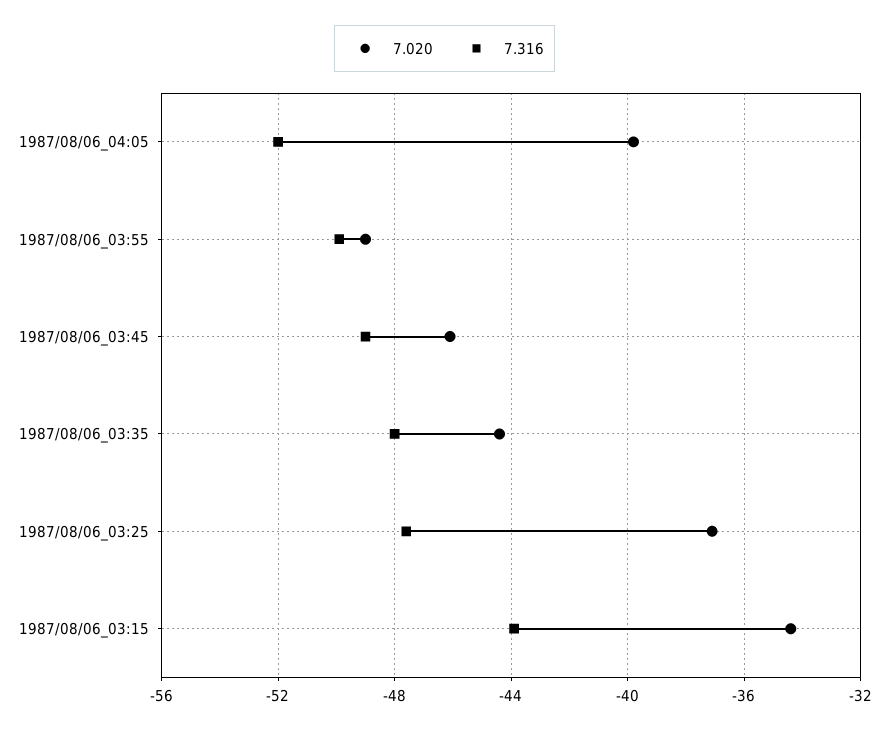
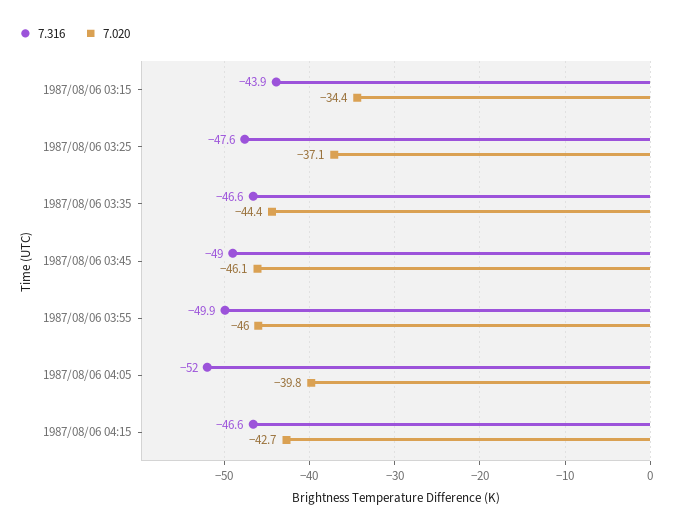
7.020, 1987/08/06_03:55: -49 -> -46
7.316, 1987/08/06_03:35: -48 -> -46.6
7.316, 1987/08/06 04:15: none -> -46.6
7.020, 1987/08/06 04:15: none -> -42.7

